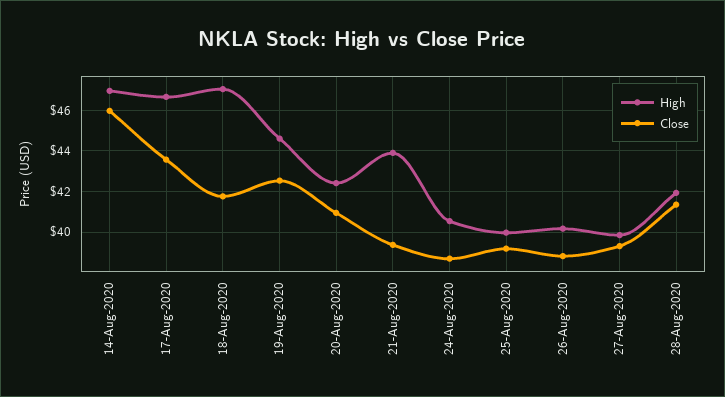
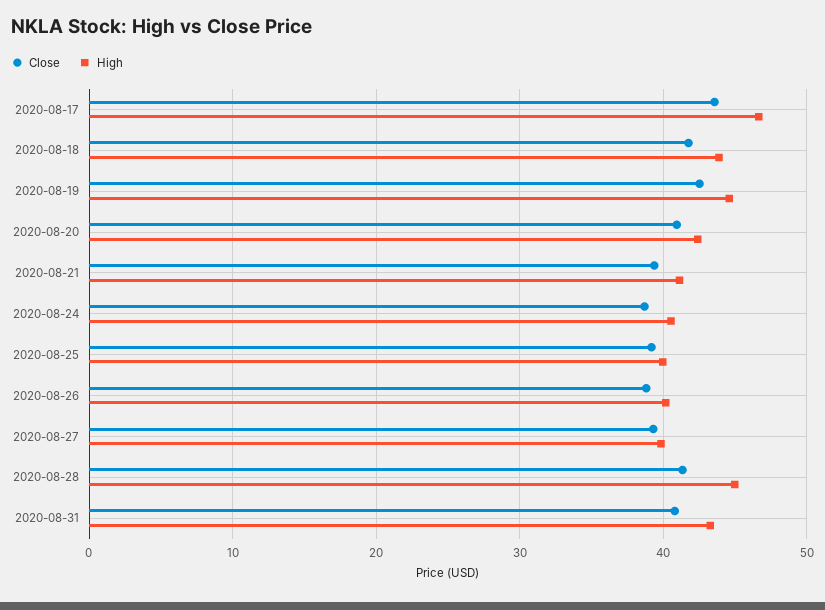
High, 14-Aug-2020: 47 -> none
Close, 14-Aug-2020: 46 -> none
High, 18-Aug-2020: 47 -> 44
High, 21-Aug-2020: 44 -> 41
High, 28-Aug-2020: 42 -> 45
Close, 2020-08-31: none -> 41
High, 2020-08-31: none -> 43

